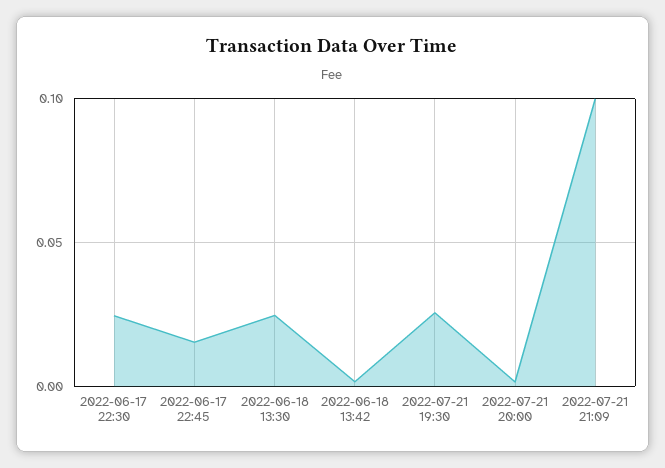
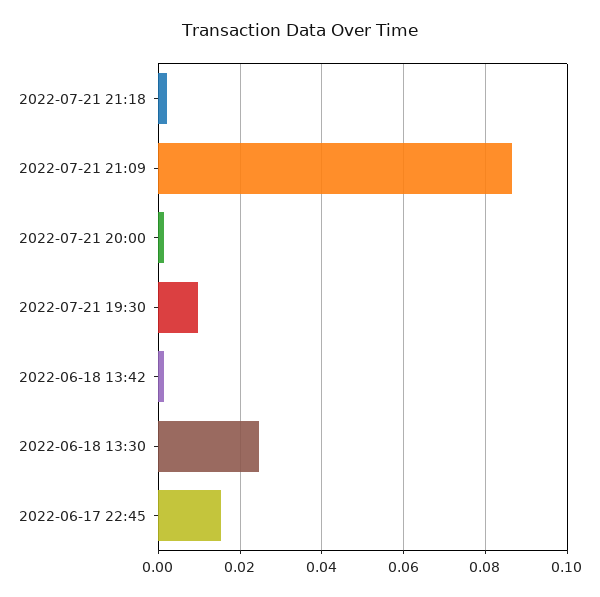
2022-06-17 22:30: 0.025 -> none
2022-07-21 19:30: 0.025 -> 0.01
2022-07-21 21:09: 0.1 -> 0.086
2022-07-21 21:18: none -> 0.002

